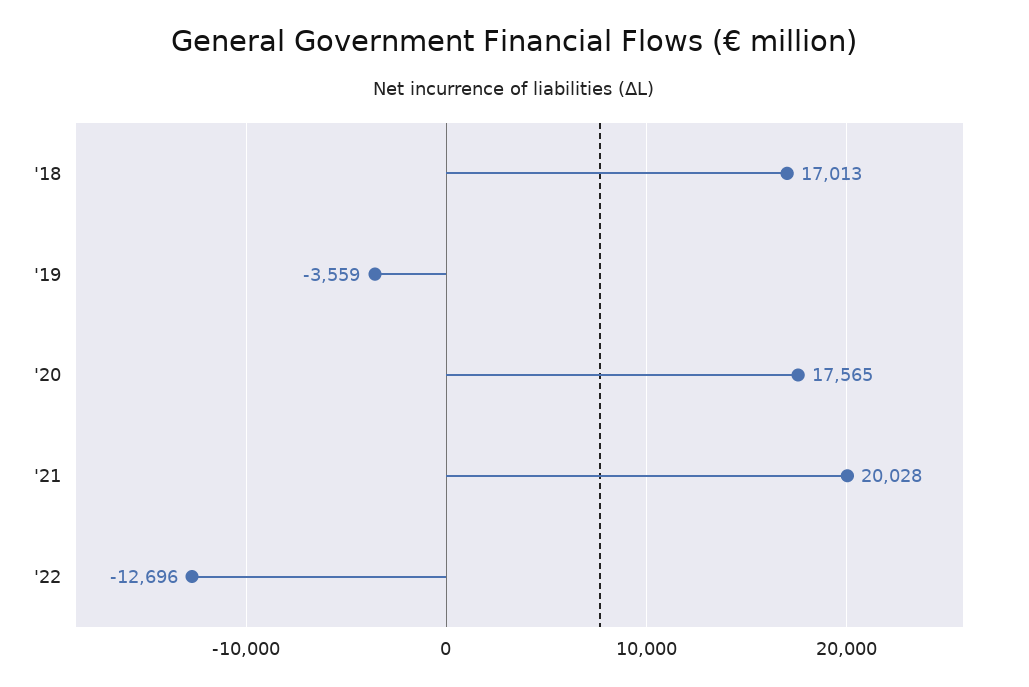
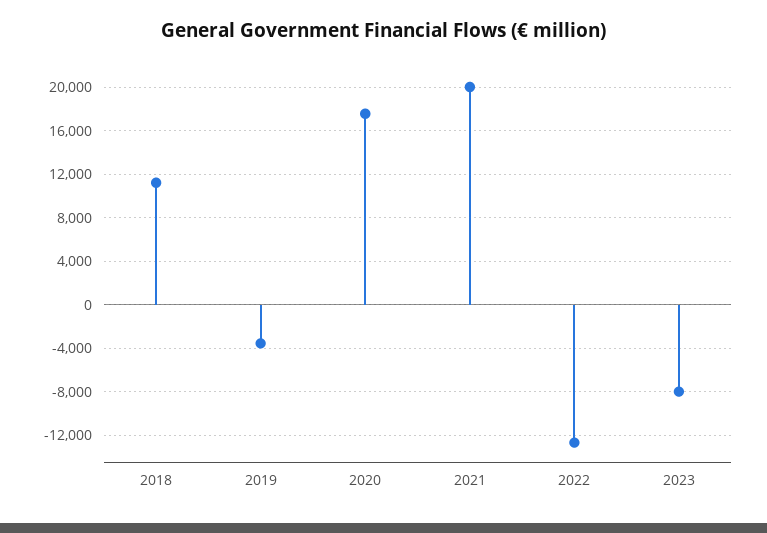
'18: 17013 -> 11000
2023: none -> -8000

